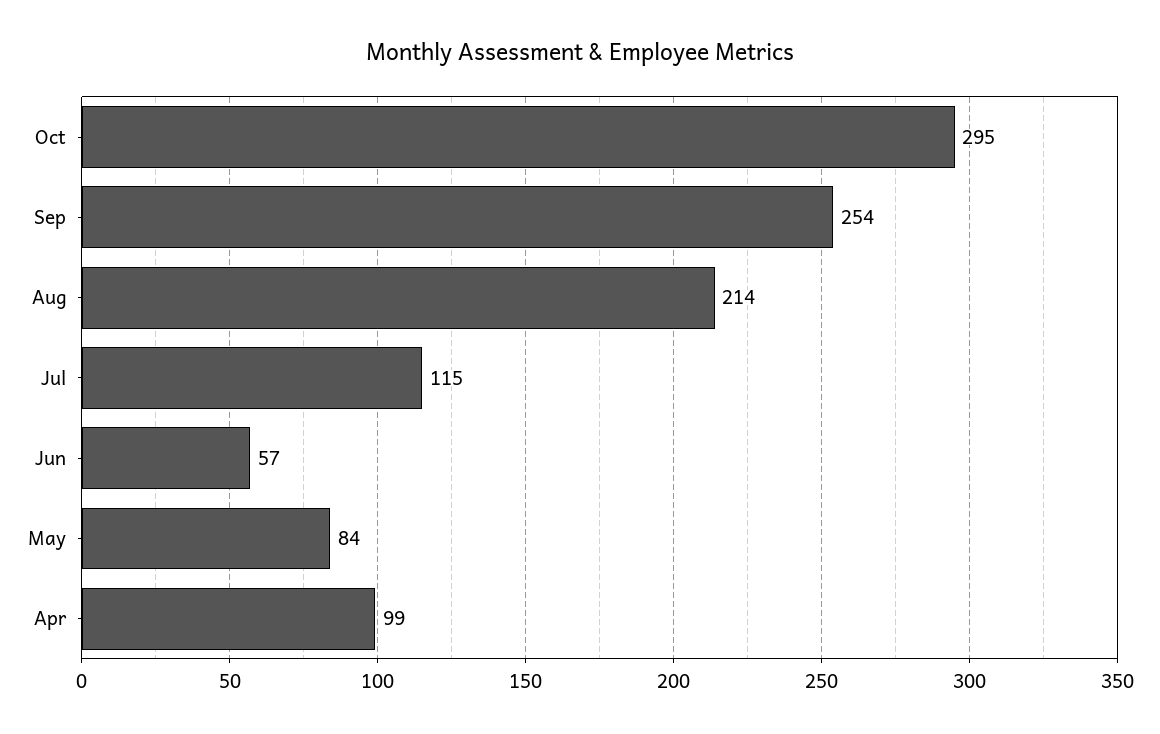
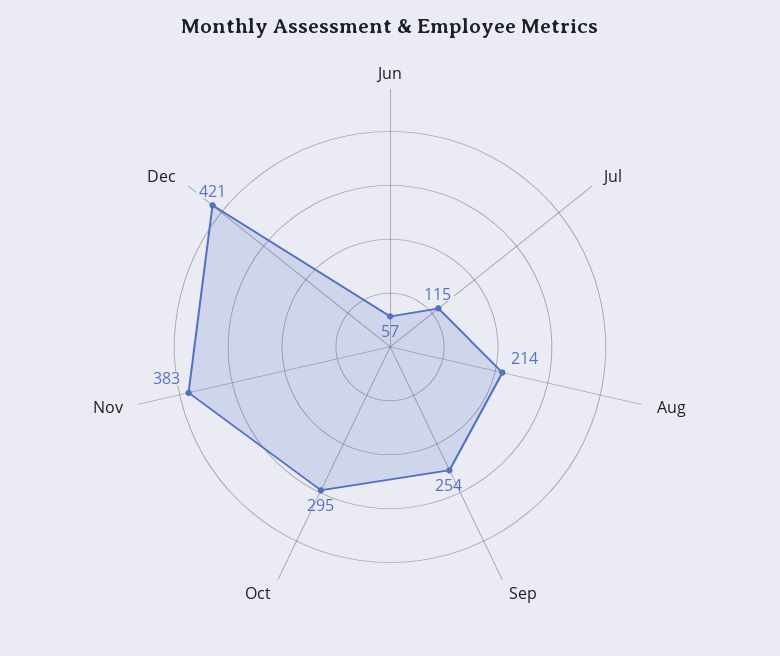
May: 84 -> none
Apr: 99 -> none
Nov: none -> 383
Dec: none -> 421

